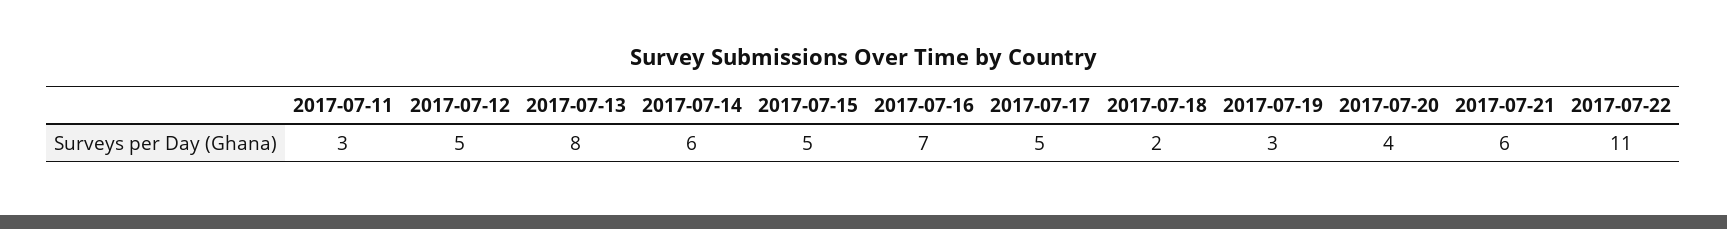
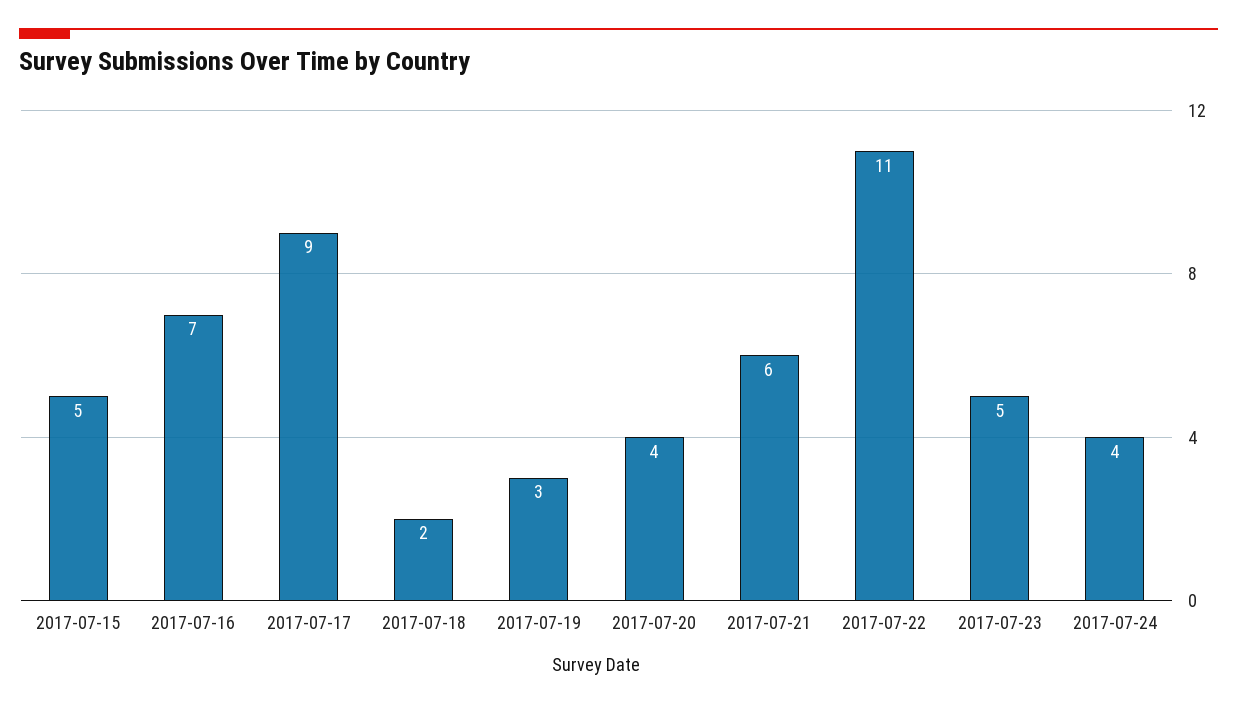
2017-07-11: 3 -> none
2017-07-12: 5 -> none
2017-07-13: 8 -> none
2017-07-14: 6 -> none
2017-07-17: 5 -> 9
2017-07-23: none -> 5
2017-07-24: none -> 4

